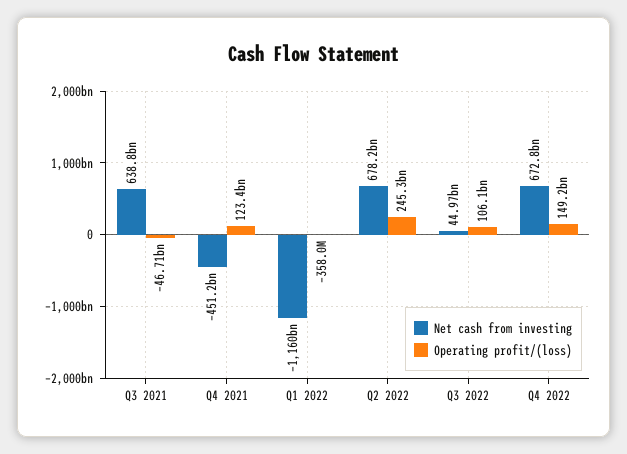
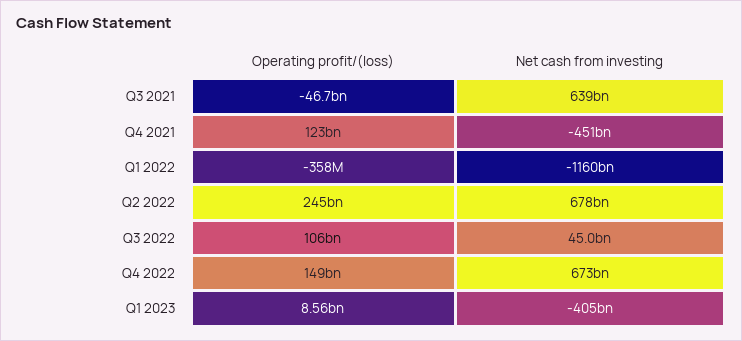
Operating profit/(loss), Q1 2023: none -> 8560000000
Net cash from investing, Q1 2023: none -> -405000000000

